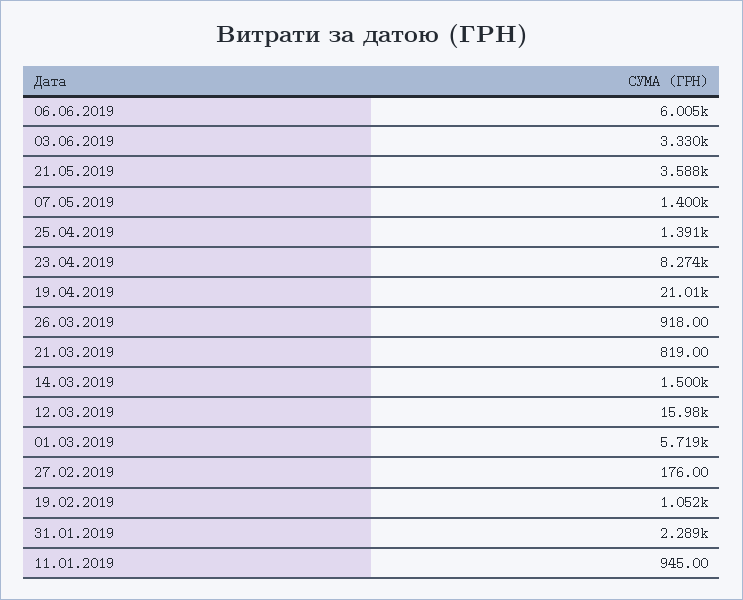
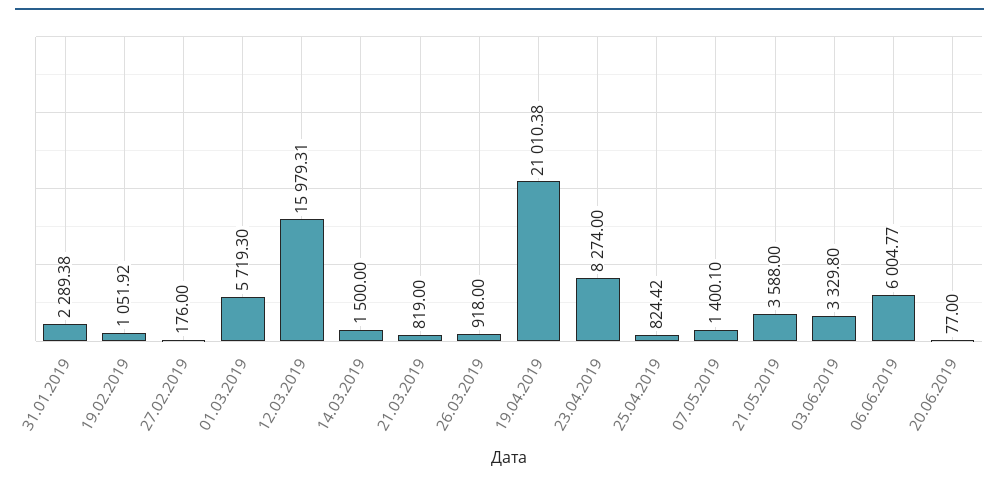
25.04.2019: 1391 -> 824.42
11.01.2019: 945 -> none
20.06.2019: none -> 77

